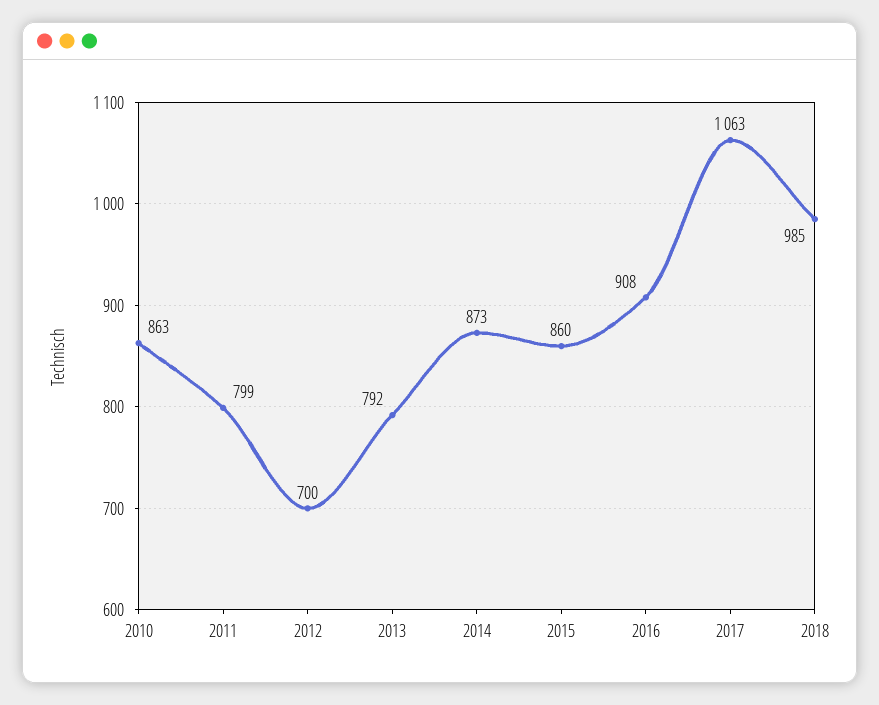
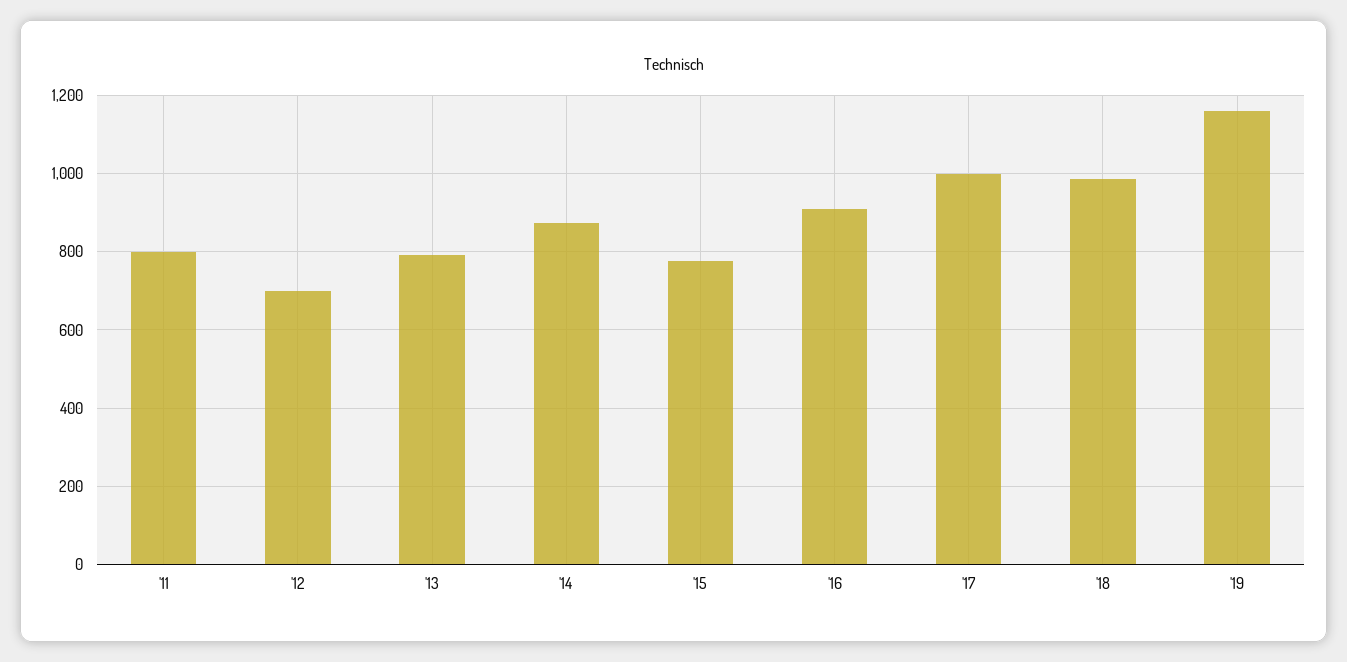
2010: 863 -> none
2015: 860 -> 780
2017: 1063 -> 1000
'19: none -> 1160

